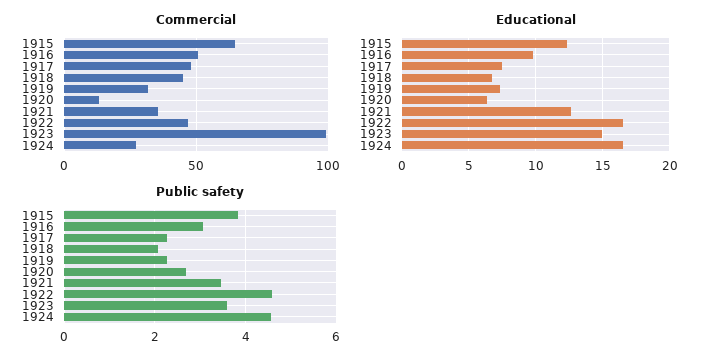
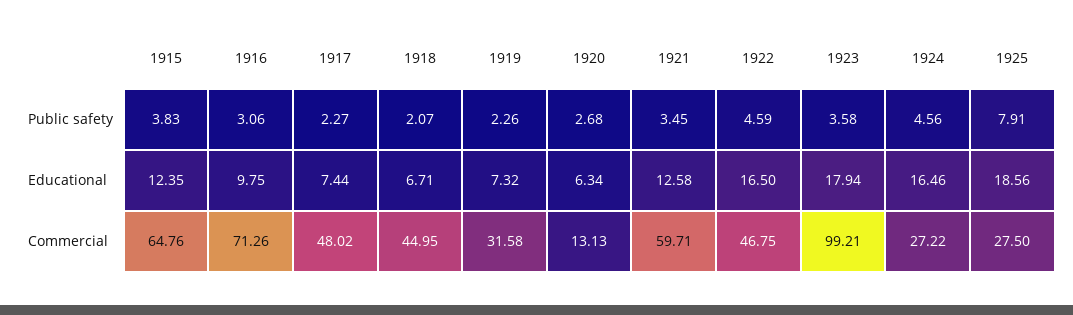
Commercial, 1916: 50 -> 71.26
Commercial, 1921: 35 -> 59.71
Educational, 1923: 15 -> 17.94
Public safety, 1925: none -> 7.91
Educational, 1925: none -> 18.56
Commercial, 1925: none -> 27.5

